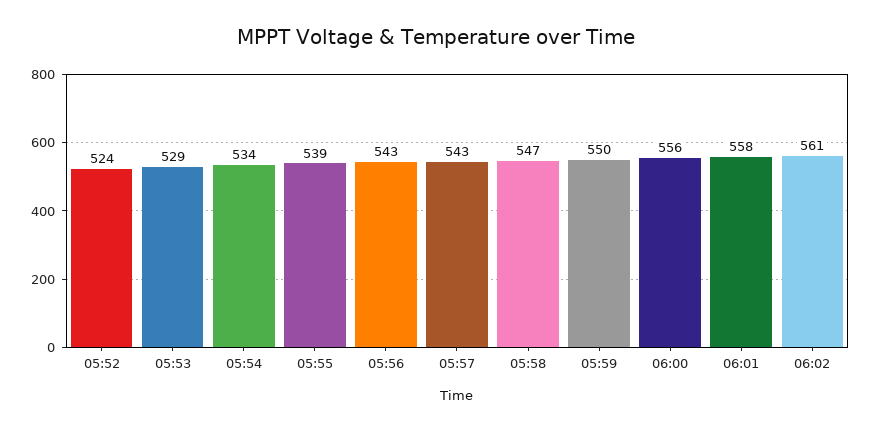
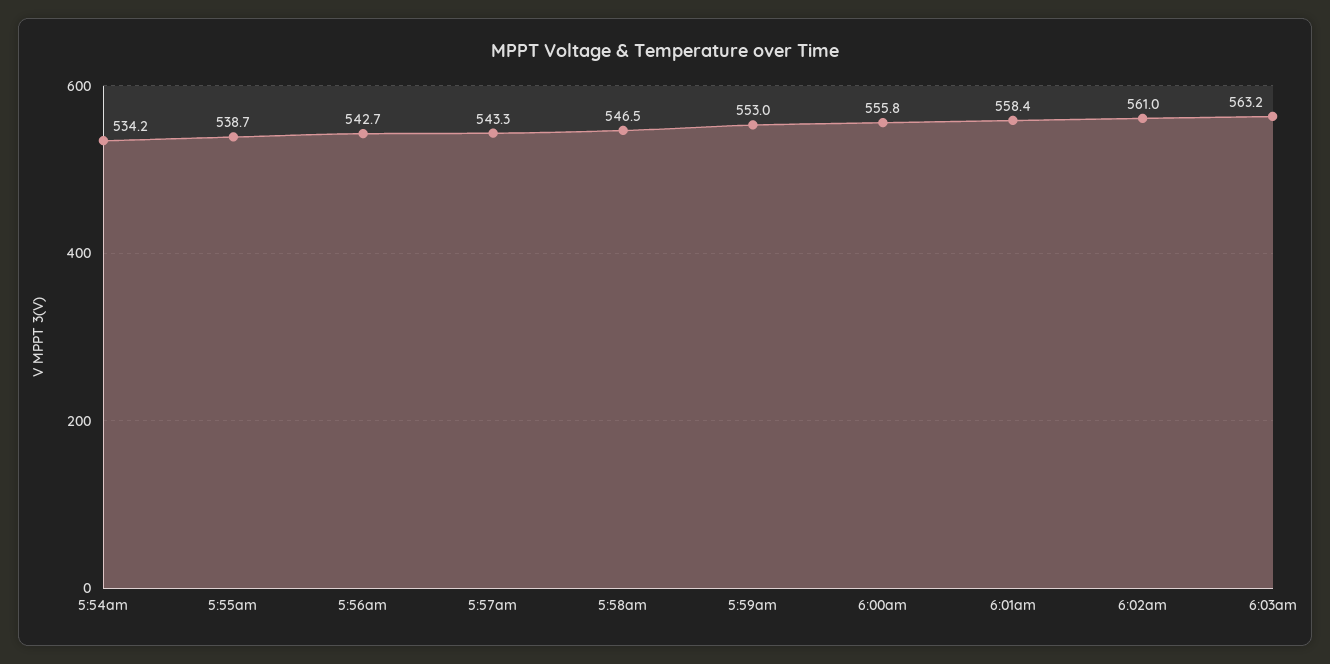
05:52: 524 -> none
05:53: 529 -> none
05:59: 550 -> 553
6:03am: none -> 563.2

